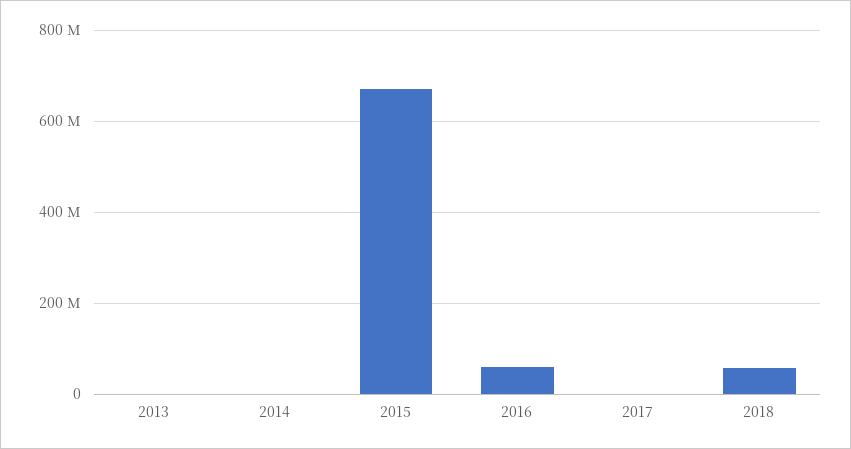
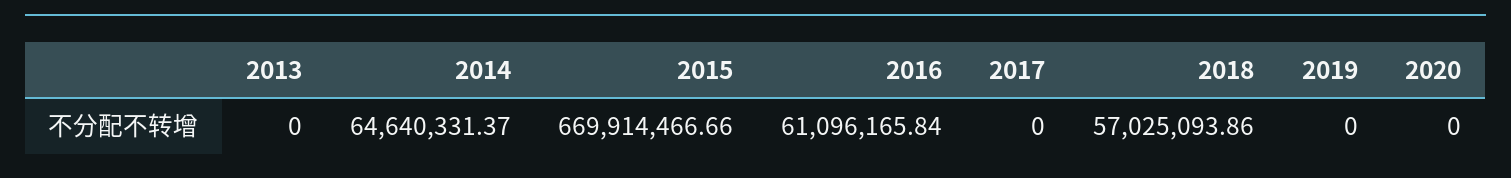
2014: 0 -> 64640331.37
2019: none -> 0
2020: none -> 0

